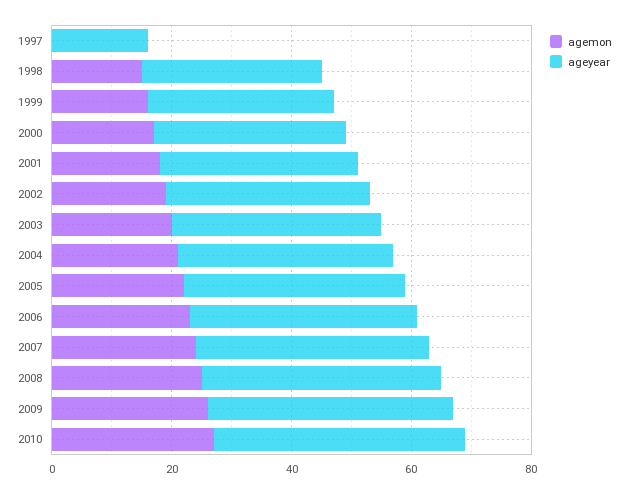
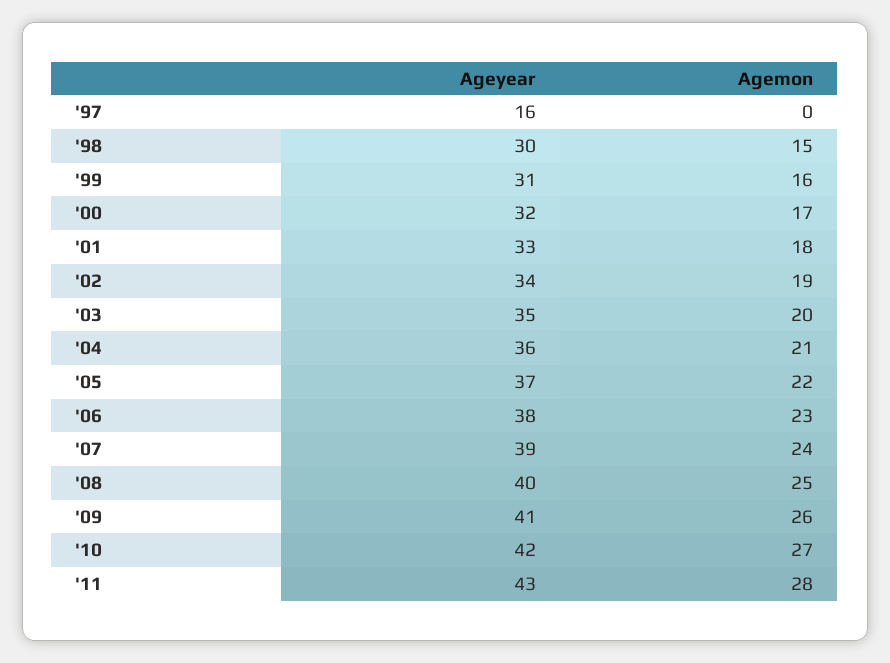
ageyear, '11: none -> 43
agemon, '11: none -> 28

